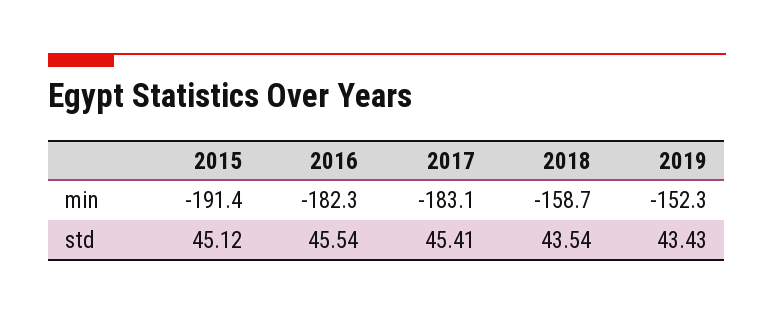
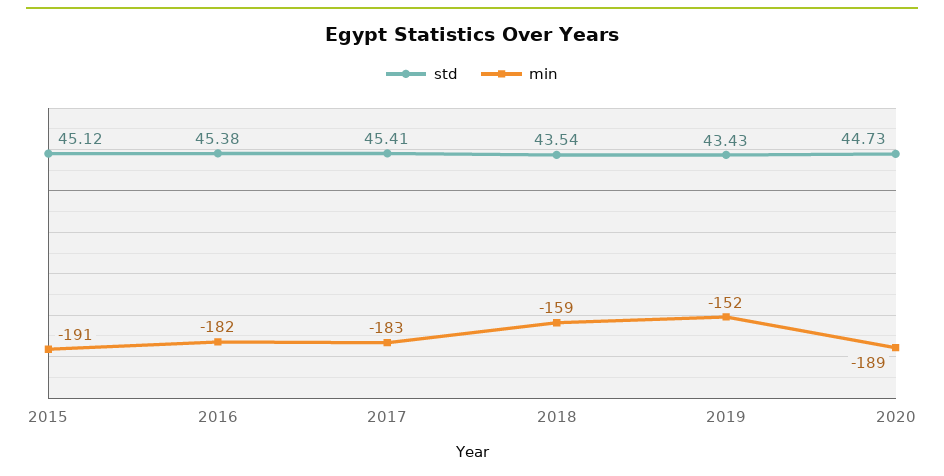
std, 2016: 45.54 -> 45.38
std, 2020: none -> 44.73
min, 2020: none -> -189

